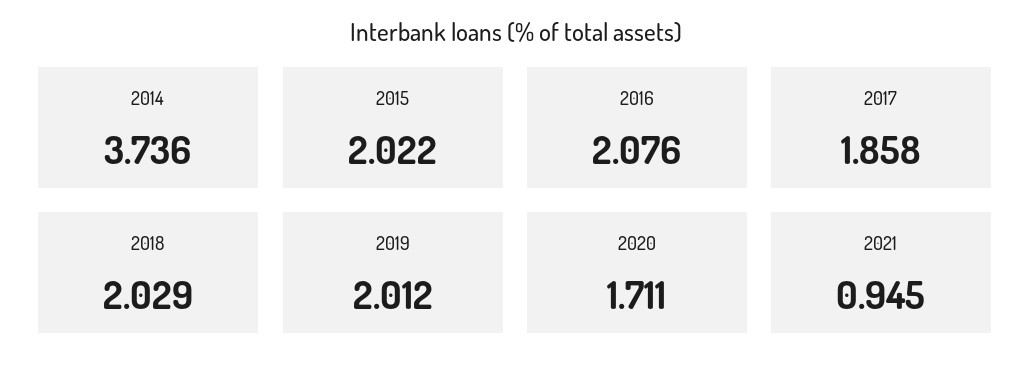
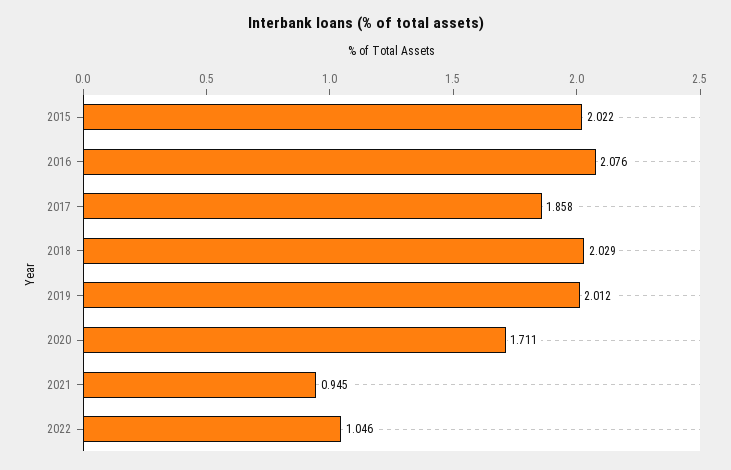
2014: 3.736 -> none
2022: none -> 1.046

